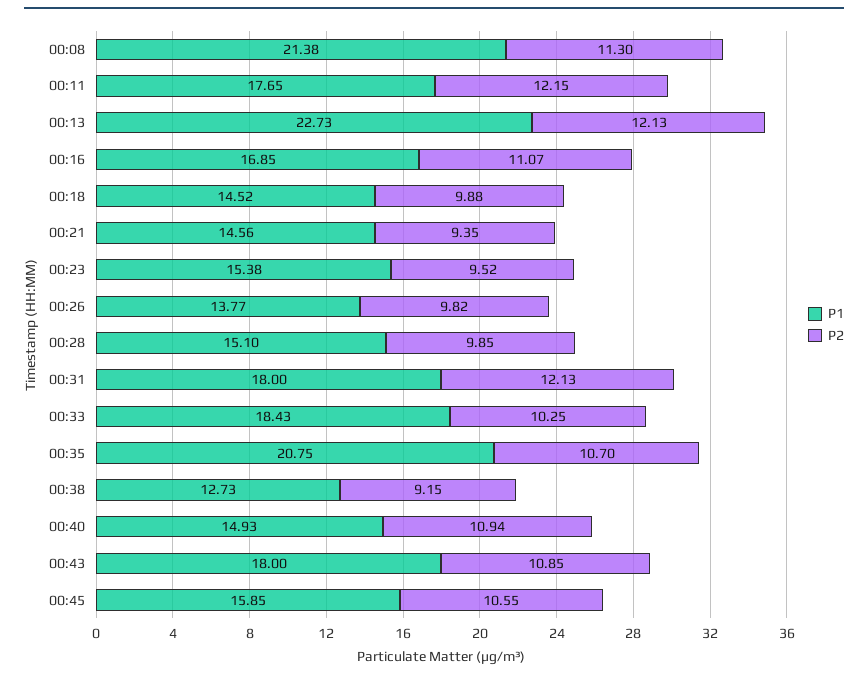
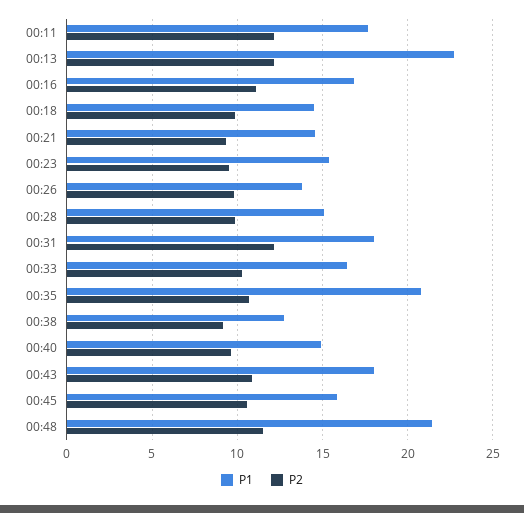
P1, 00:08: 21.38 -> none
P2, 00:08: 11.3 -> none
P1, 00:33: 18.43 -> 16.5
P2, 00:40: 10.94 -> 9.5
P1, 00:48: none -> 21.5
P2, 00:48: none -> 11.5

